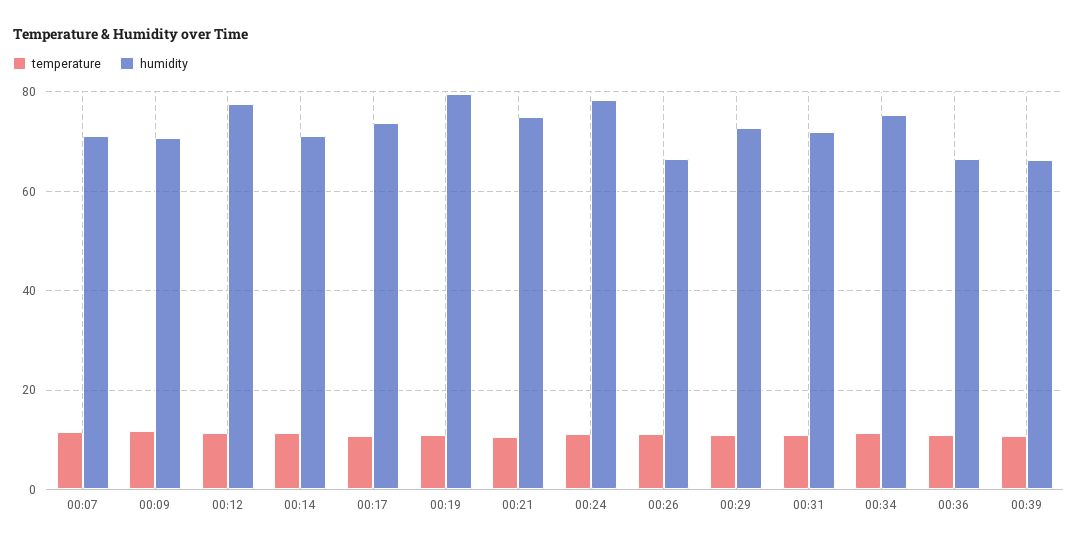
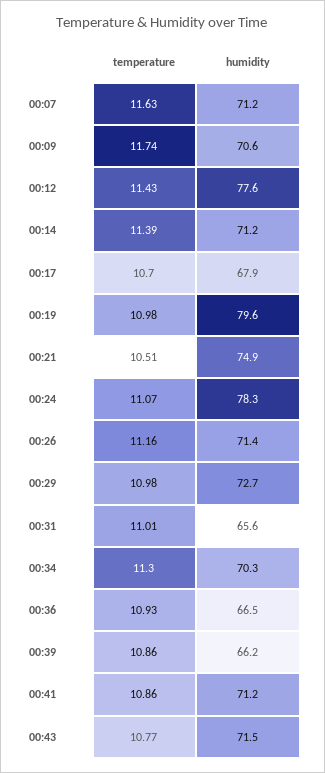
humidity, 00:17: 74 -> 67.9
humidity, 00:26: 66 -> 71.4
humidity, 00:31: 72 -> 65.6
humidity, 00:34: 76 -> 70.3
temperature, 00:41: none -> 10.86
humidity, 00:41: none -> 71.2
temperature, 00:43: none -> 10.77
humidity, 00:43: none -> 71.5

